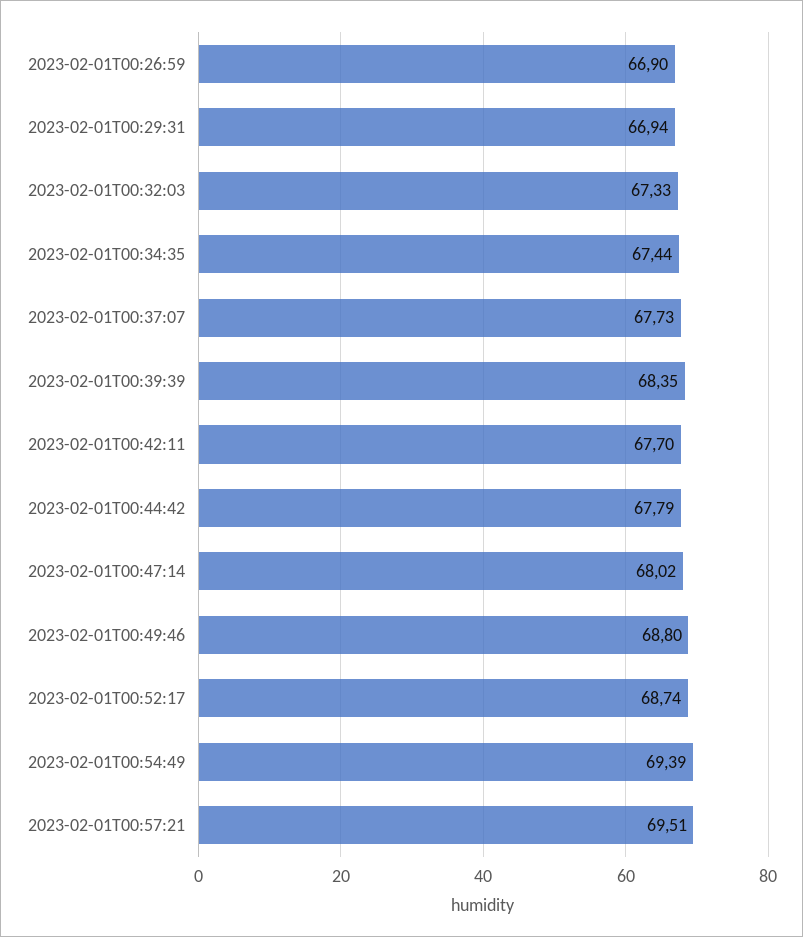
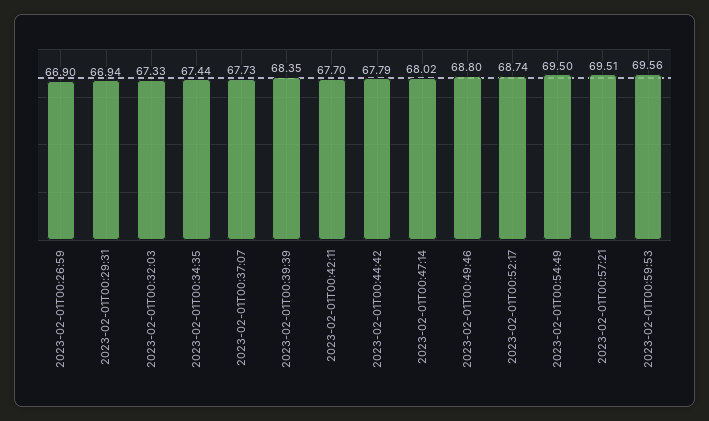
2023-02-01T00:54:49: 69.39 -> 69.5
2023-02-01T00:59:53: none -> 69.56

